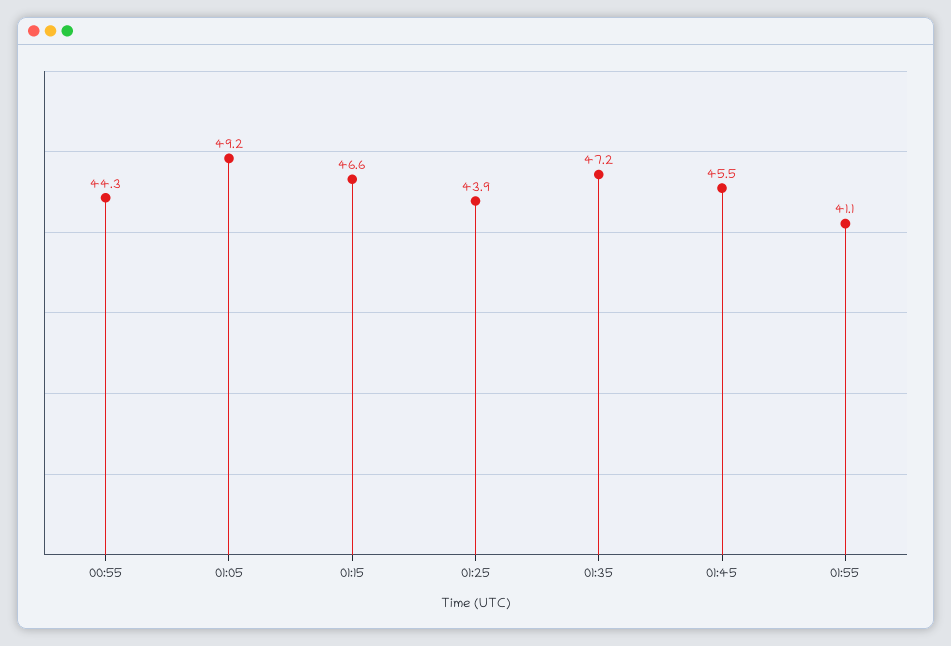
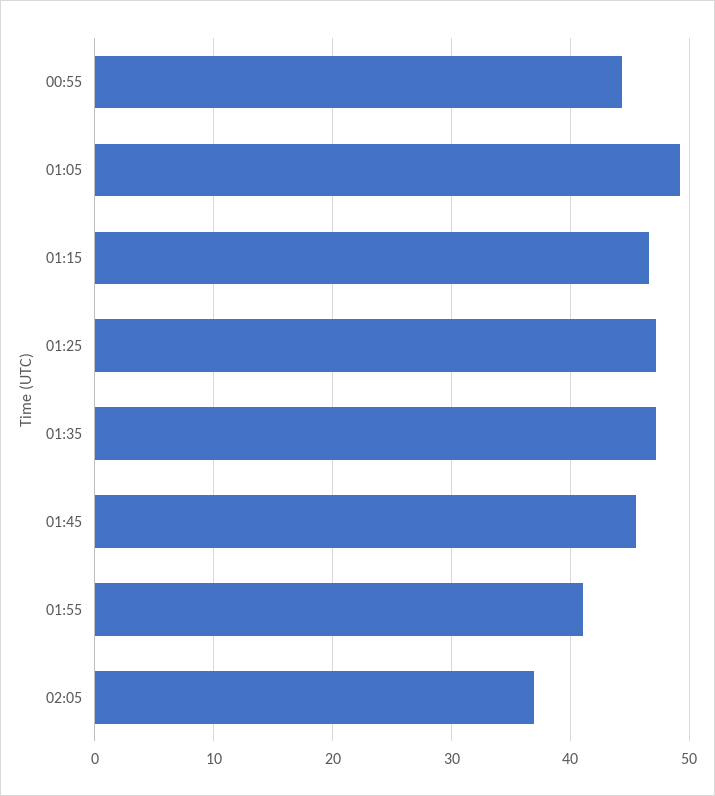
01:25: 43.9 -> 47
02:05: none -> 37

